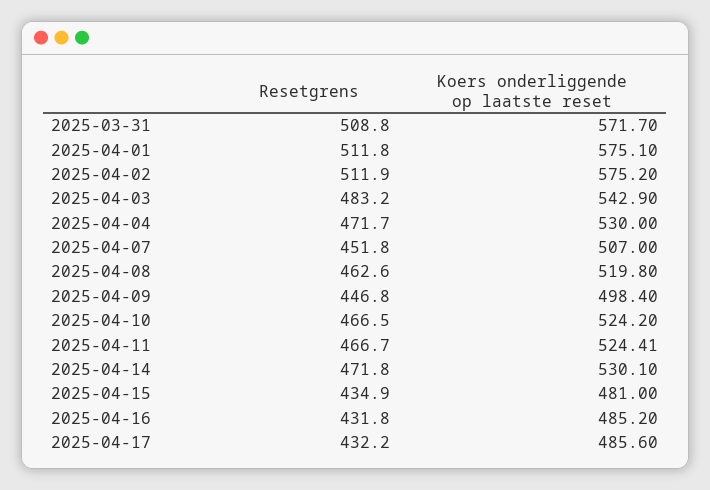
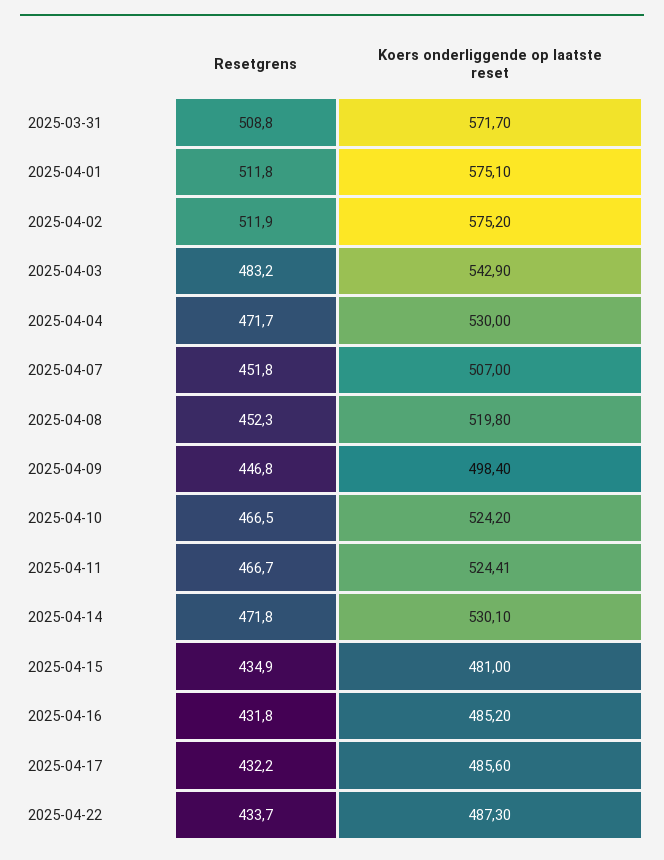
Resetgrens, 2025-04-08: 462.6 -> 452.3
Resetgrens, 2025-04-22: none -> 433.7
Koers onderliggende op laatste reset, 2025-04-22: none -> 487.3

